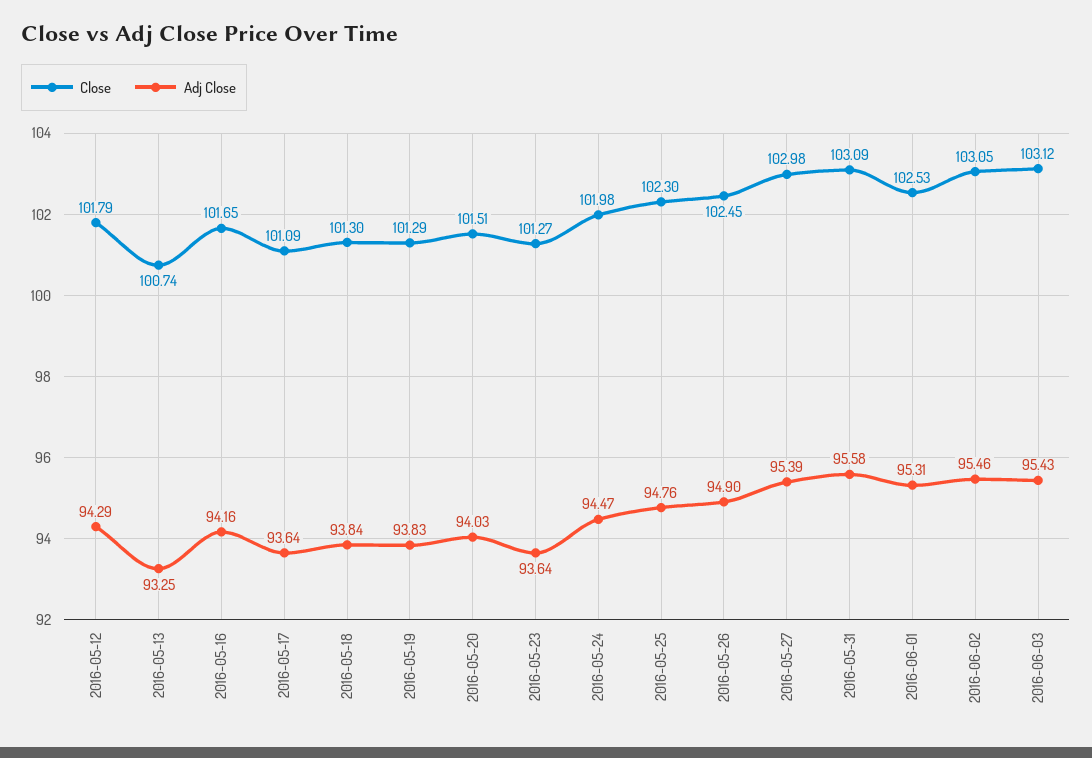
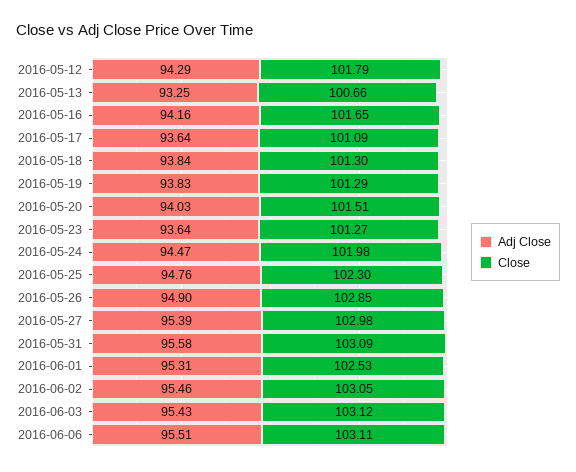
Close, 2016-05-13: 100.74 -> 100.66
Close, 2016-05-26: 102.45 -> 102.85
Adj Close, 2016-06-06: none -> 95.51
Close, 2016-06-06: none -> 103.11

